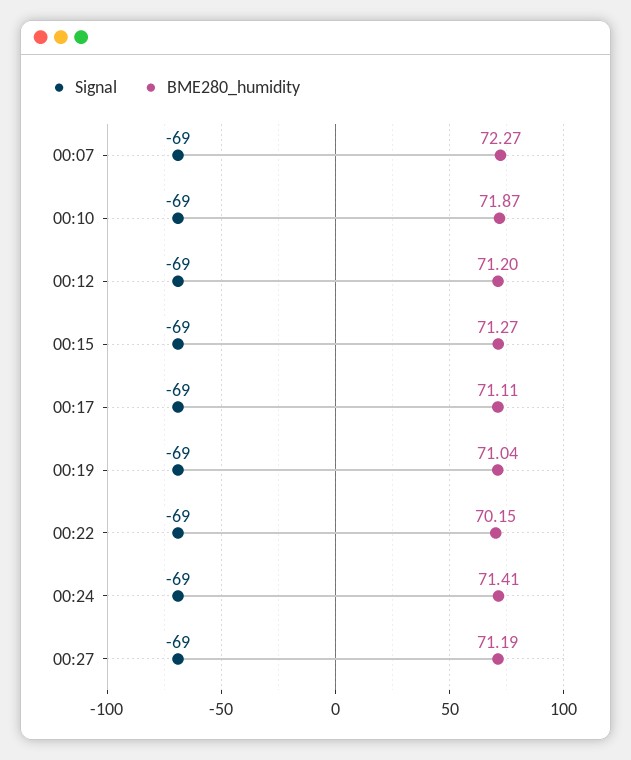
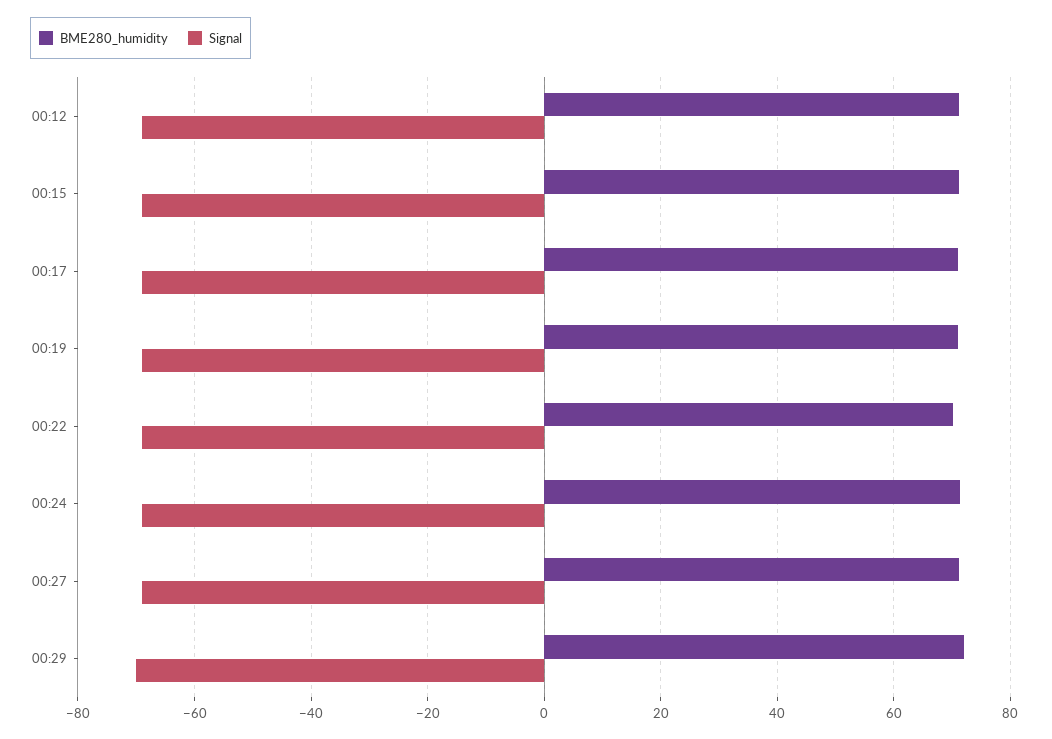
Signal, 00:07: -69 -> none
BME280_humidity, 00:07: 72.27 -> none
Signal, 00:10: -69 -> none
BME280_humidity, 00:10: 71.87 -> none
BME280_humidity, 00:29: none -> 72
Signal, 00:29: none -> -70

